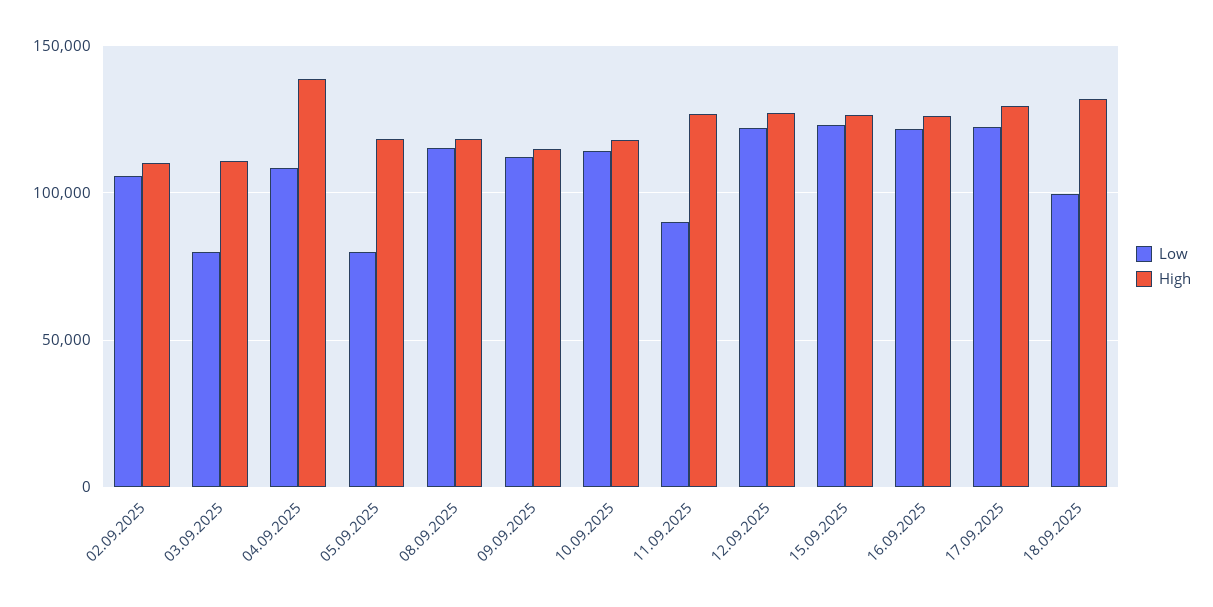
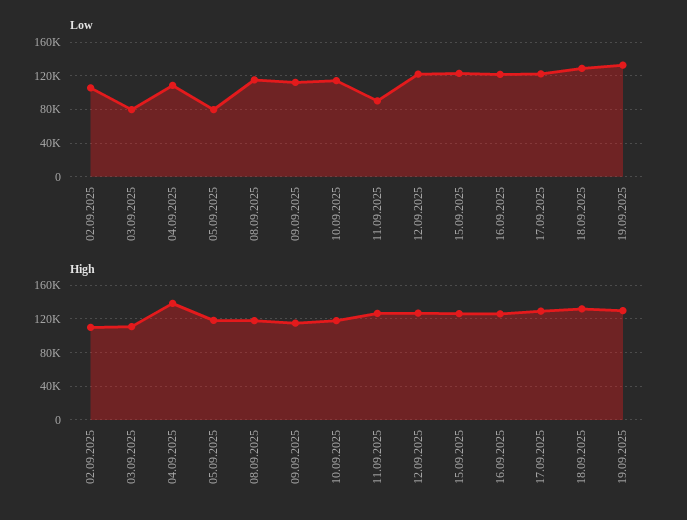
Low, 18.09.2025: 100000 -> 130000
Low, 19.09.2025: none -> 130000
High, 19.09.2025: none -> 130000

